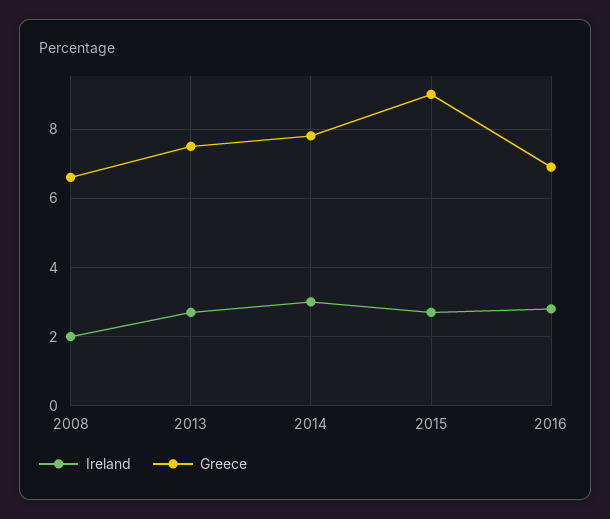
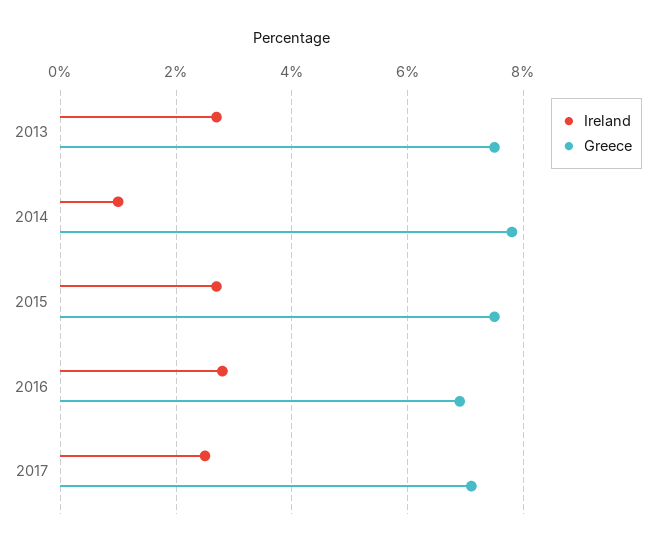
Ireland, 2008: 2 -> none
Greece, 2008: 6.5 -> none
Ireland, 2014: 3 -> 1
Greece, 2015: 9 -> 7.5
Ireland, 2017: none -> 2.5
Greece, 2017: none -> 7

